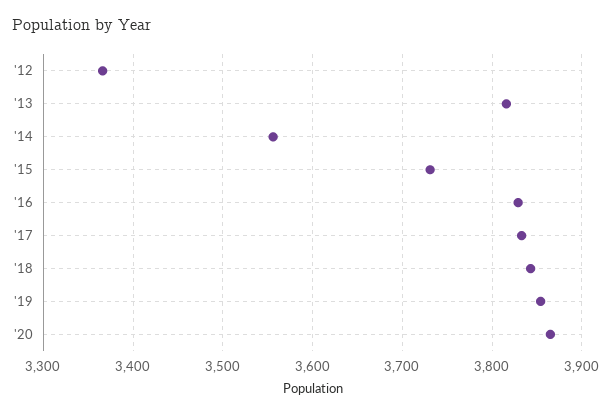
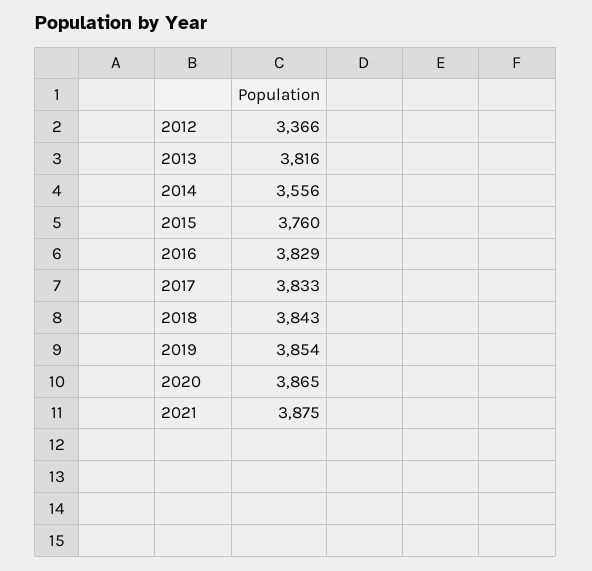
'15: 3730 -> 3760
2021: none -> 3875

